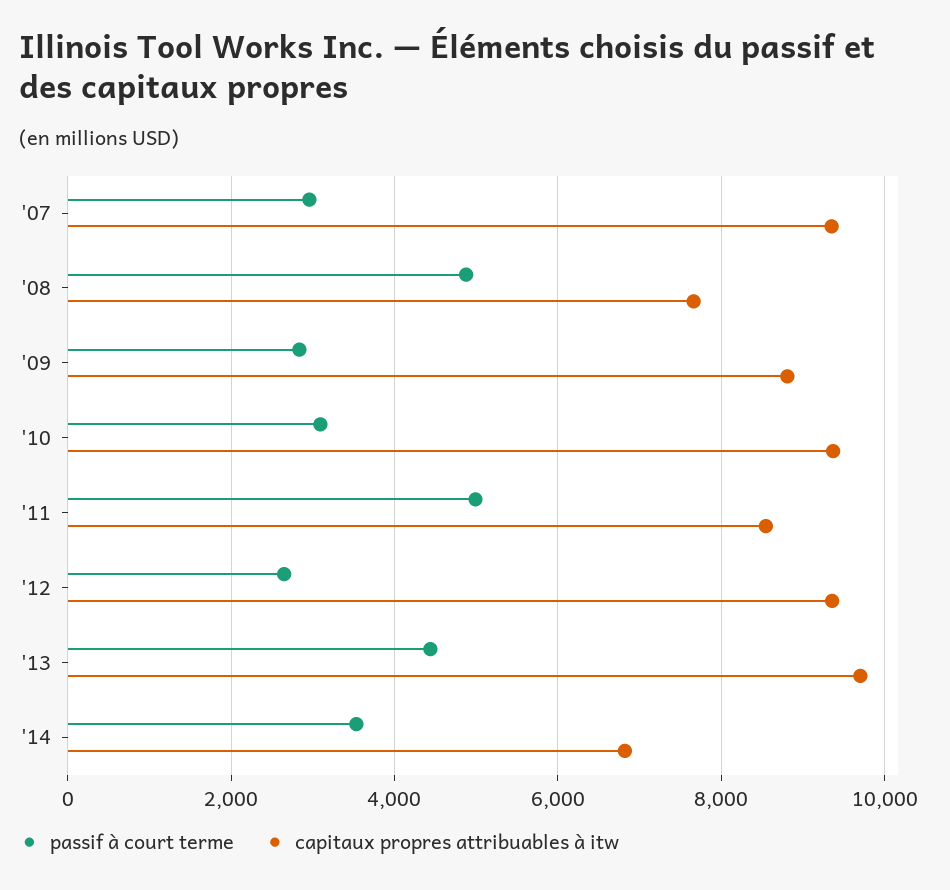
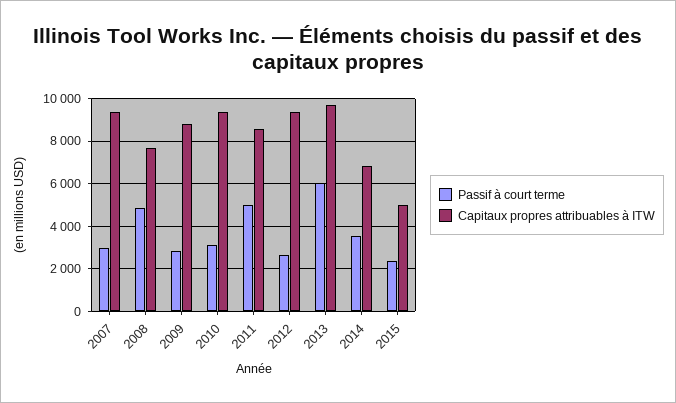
passif à court terme, '13: 4400 -> 6000
passif à court terme, 2015: none -> 2500
capitaux propres attribuables à itw, 2015: none -> 5000

